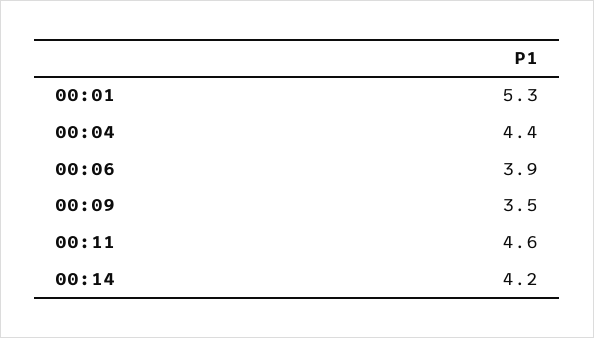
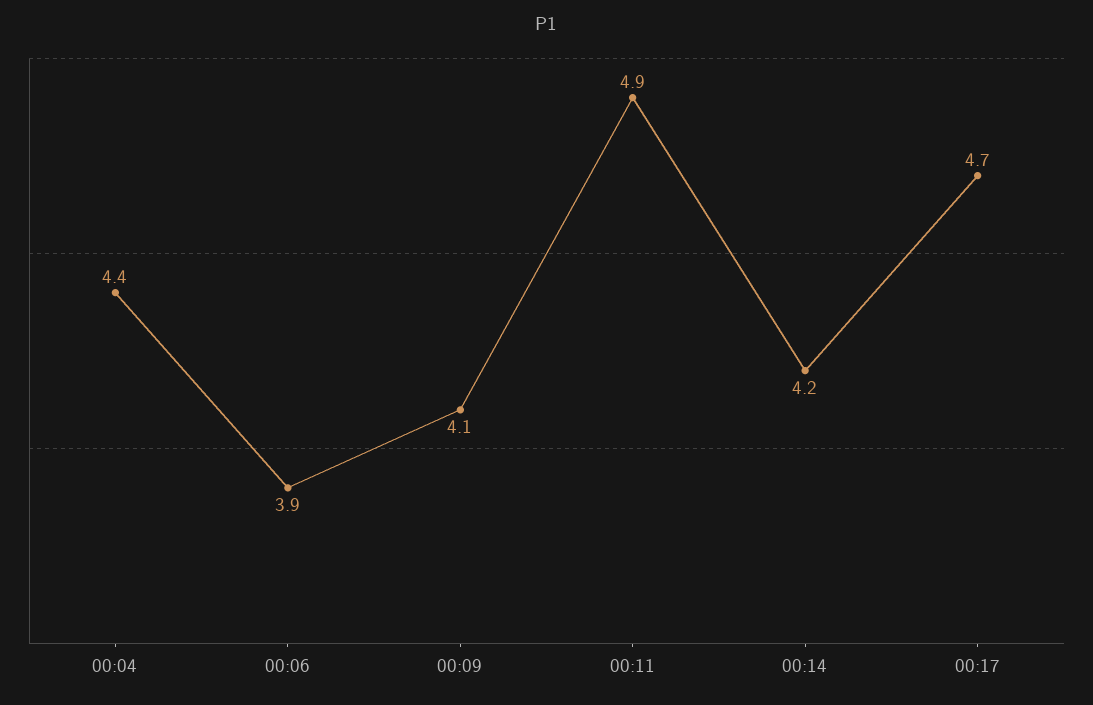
00:01: 5.3 -> none
00:09: 3.5 -> 4.1
00:11: 4.6 -> 4.9
00:17: none -> 4.7

